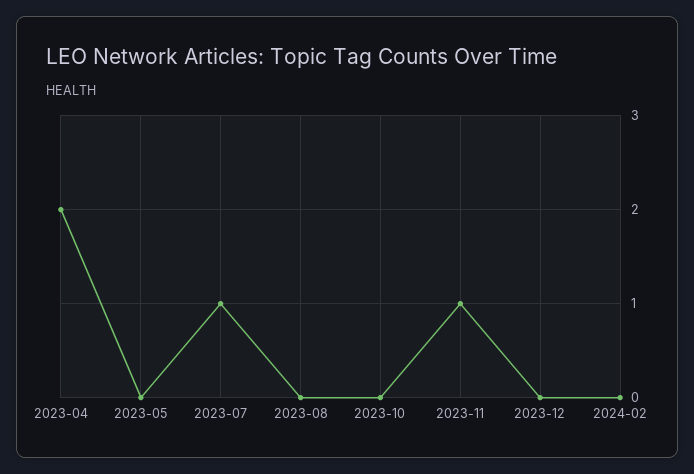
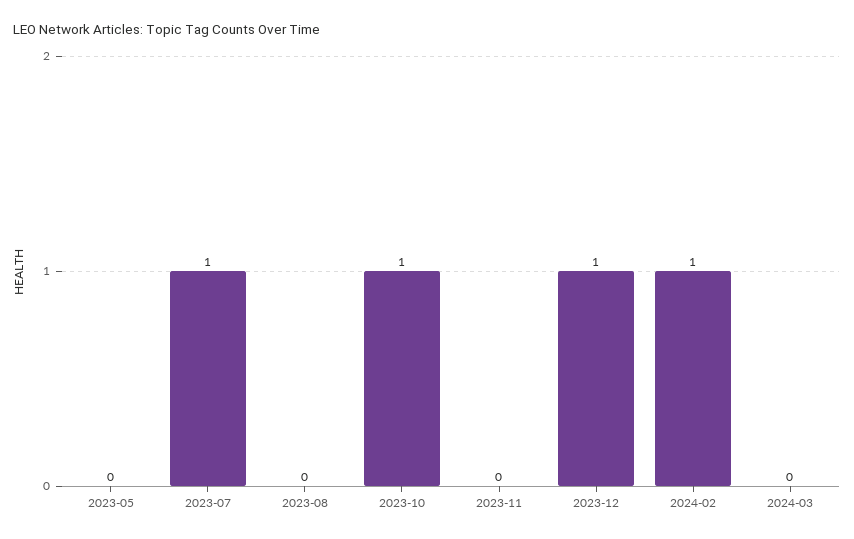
2023-04: 2 -> none
2023-10: 0 -> 1
2023-11: 1 -> 0
2023-12: 0 -> 1
2024-02: 0 -> 1
2024-03: none -> 0

